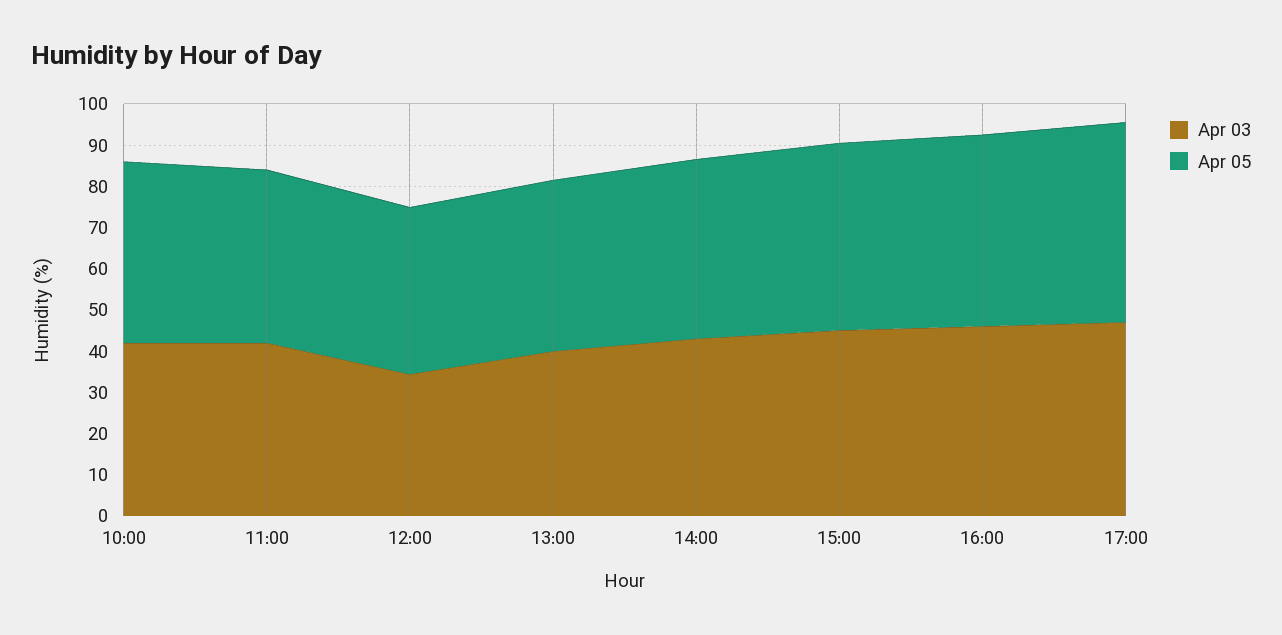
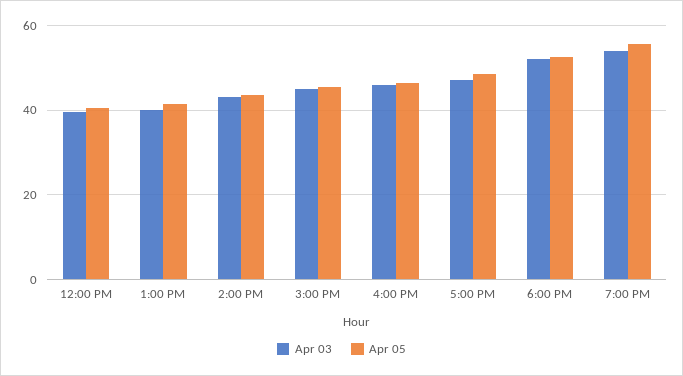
Apr 03, 10:00: 42 -> none
Apr 05, 10:00: 44 -> none
Apr 03, 11:00: 42 -> none
Apr 05, 11:00: 42 -> none
Apr 03, 12:00: 34 -> 40
Apr 03, 6:00 PM: none -> 52
Apr 05, 6:00 PM: none -> 52
Apr 03, 7:00 PM: none -> 54
Apr 05, 7:00 PM: none -> 56

